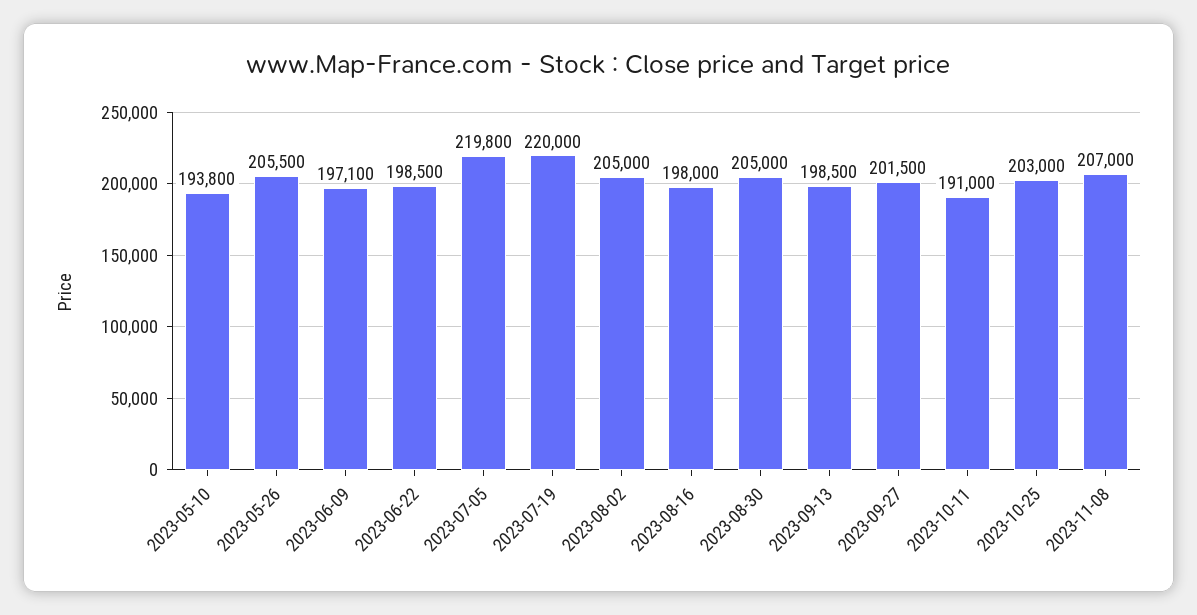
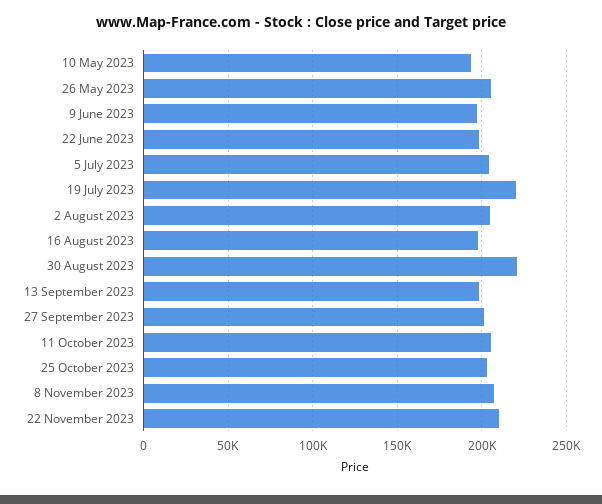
2023-07-05: 219800 -> 205000
2023-08-30: 205000 -> 220000
2023-10-11: 191000 -> 205000
22 November 2023: none -> 210000

